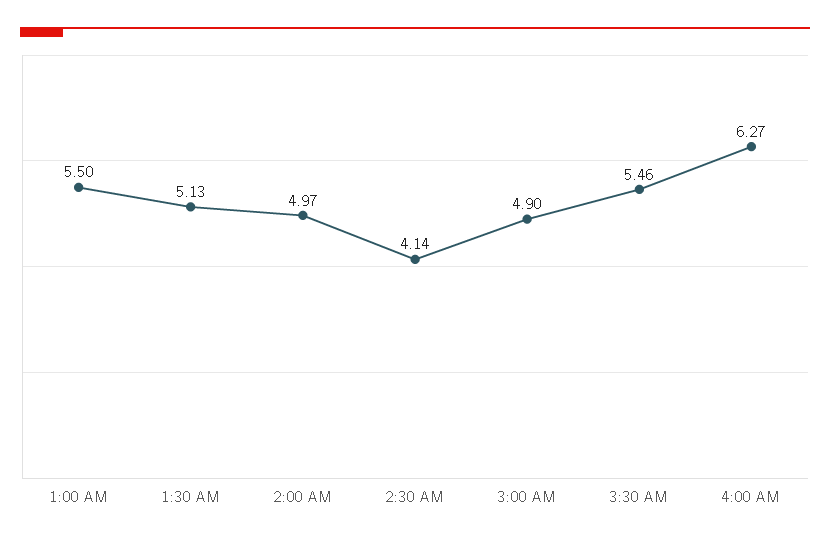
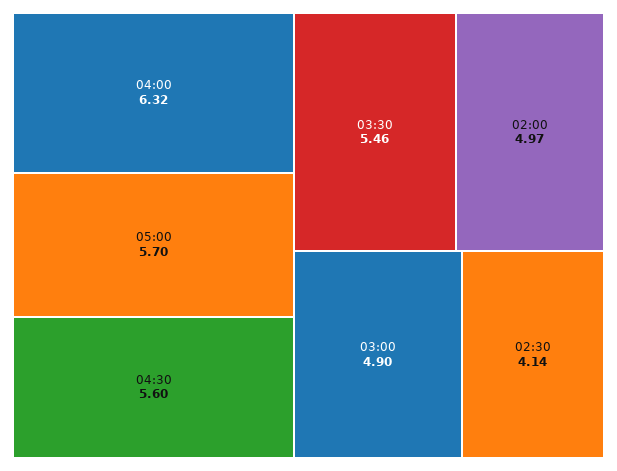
1:00 AM: 5.5 -> none
1:30 AM: 5.13 -> none
4:00 AM: 6.27 -> 6.32
05:00: none -> 5.7
04:30: none -> 5.6

